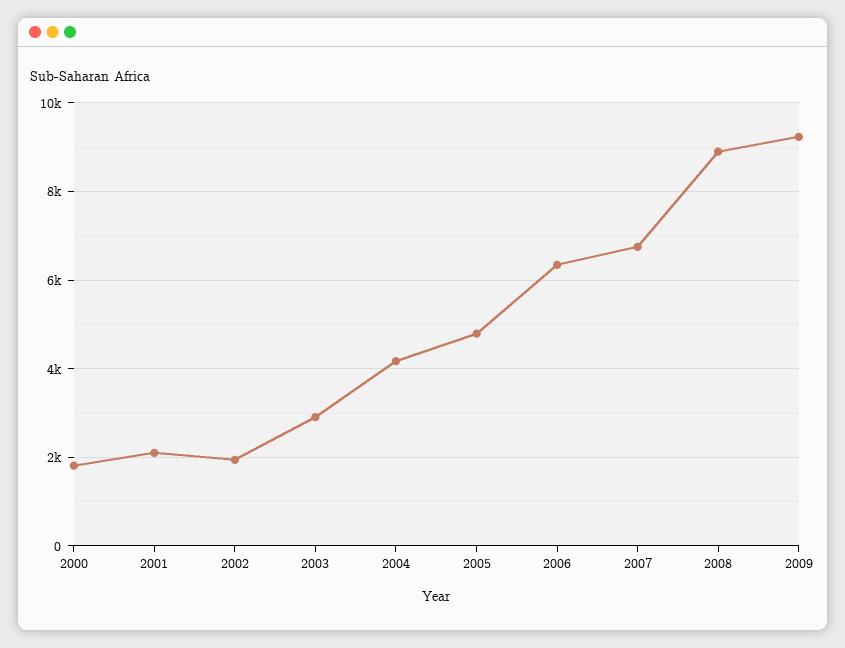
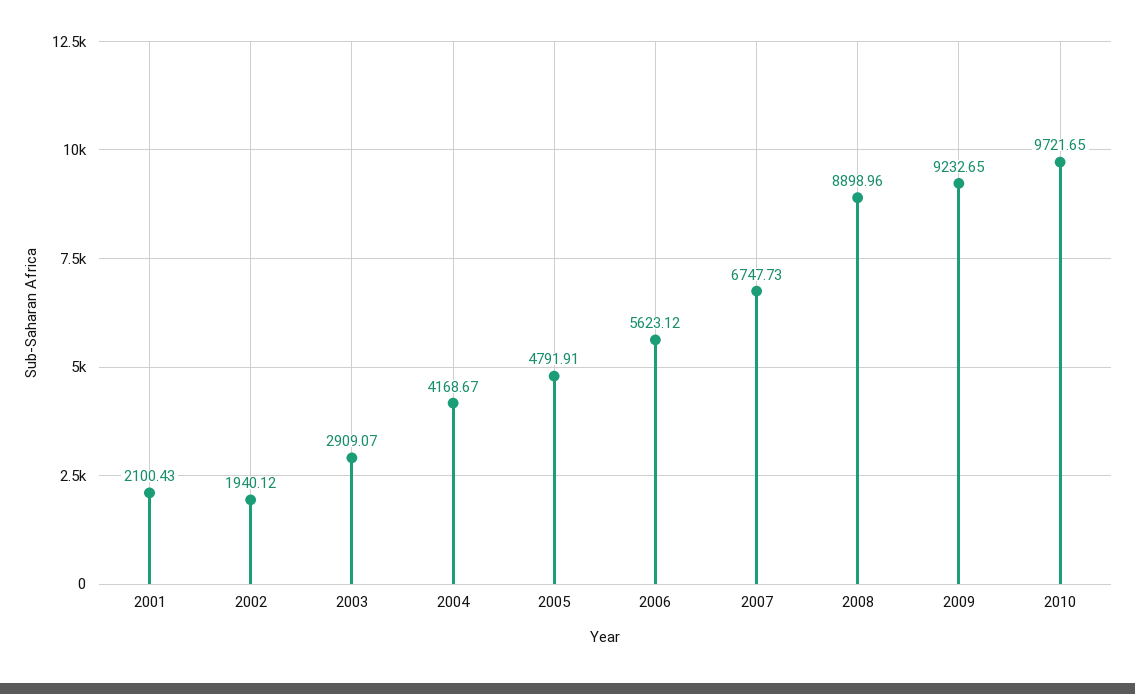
2000: 1800 -> none
2006: 6400 -> 5623.12
2010: none -> 9721.65

